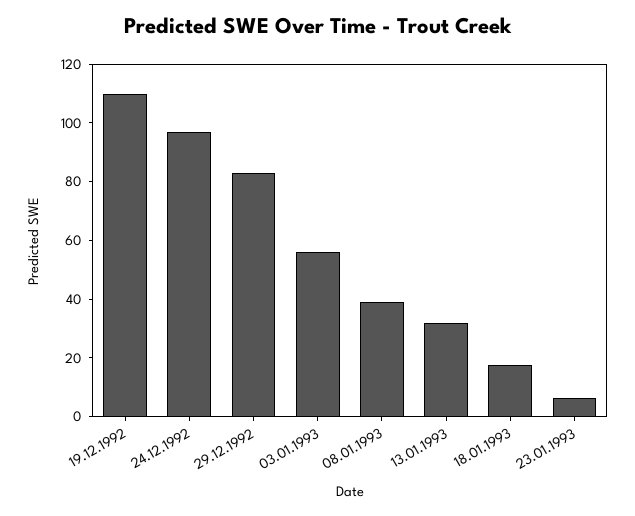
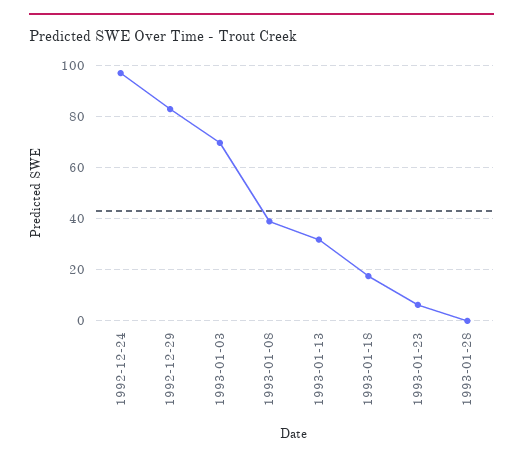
19.12.1992: 110 -> none
03.01.1993: 55 -> 70
1993-01-28: none -> 0

